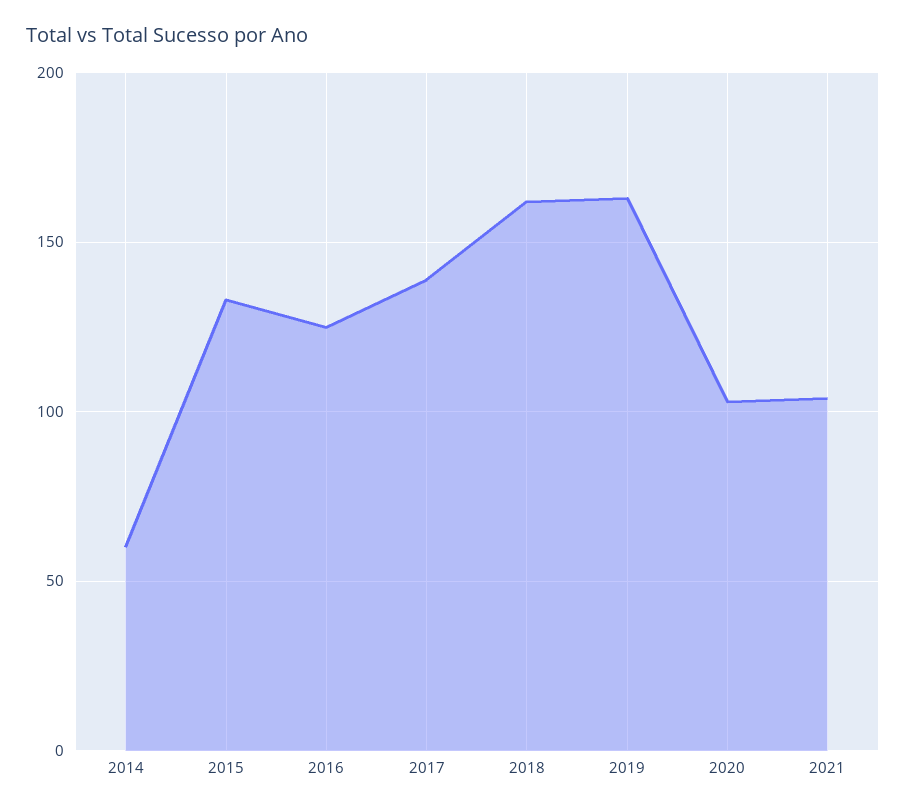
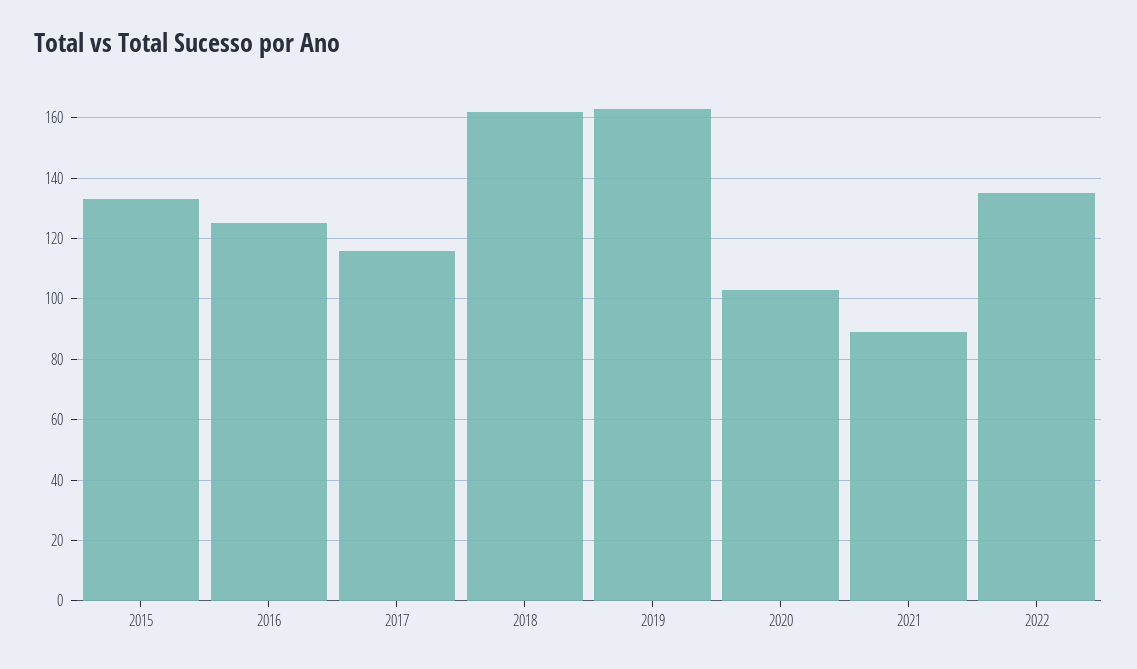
2014: 60 -> none
2017: 140 -> 115
2021: 105 -> 90
2022: none -> 135

